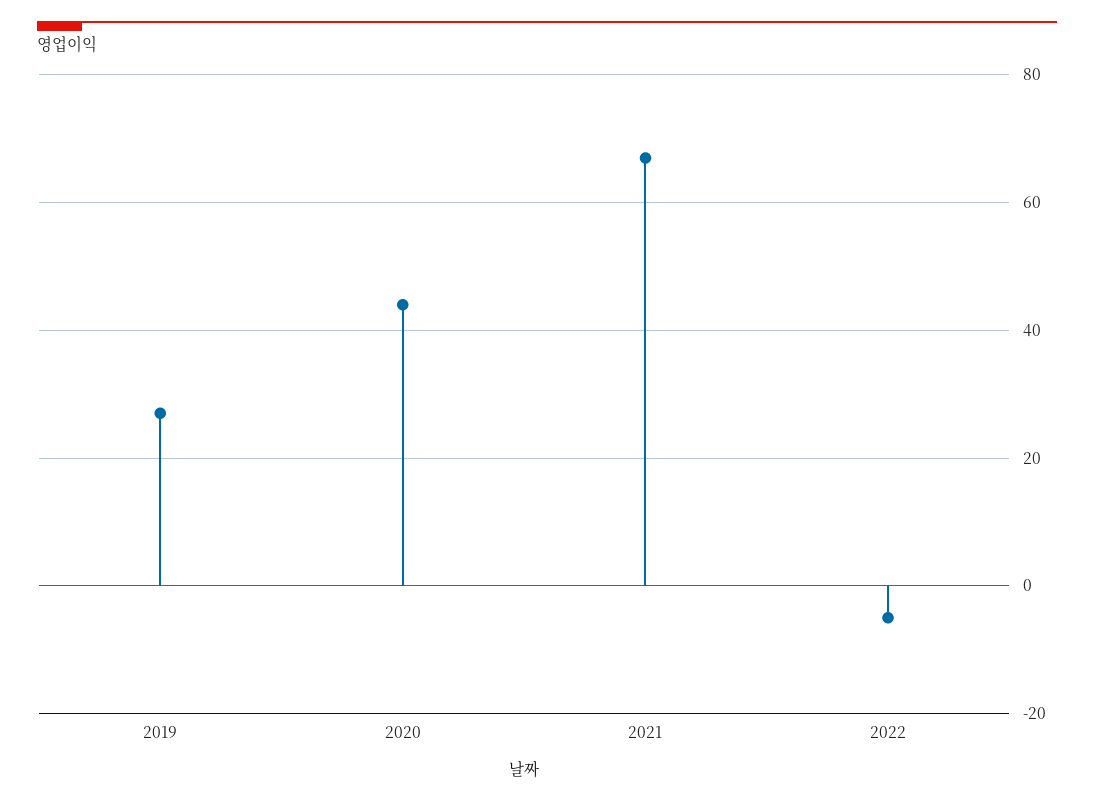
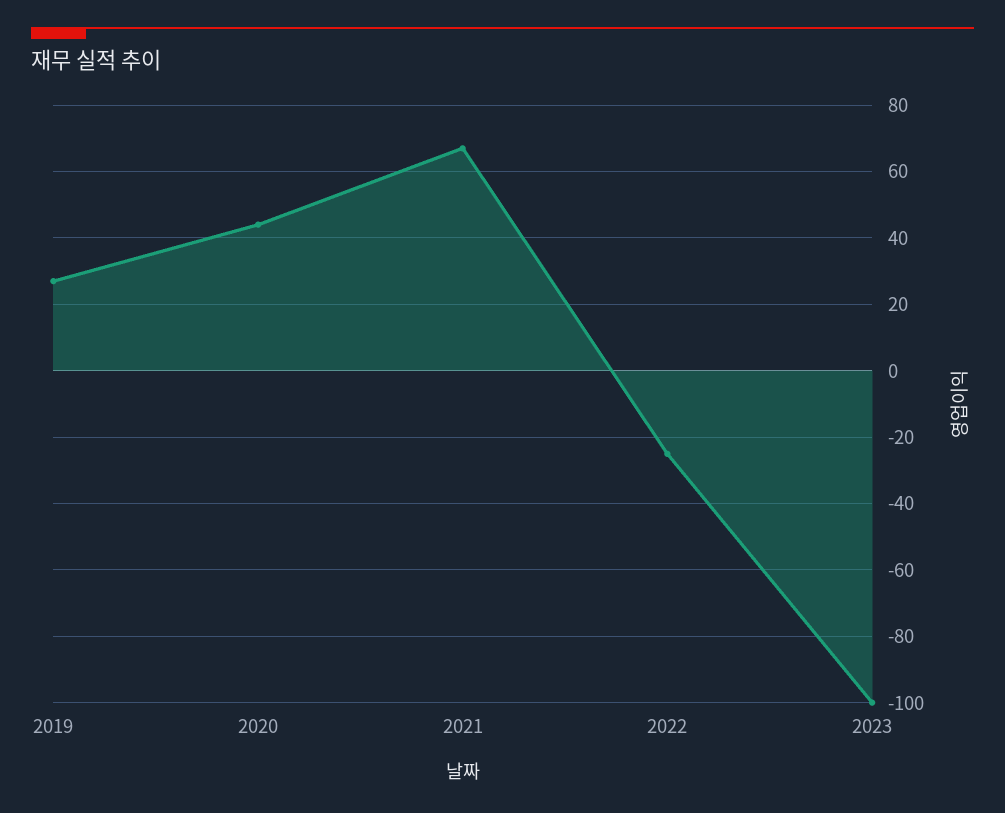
2022: -5 -> -25
2023: none -> -100

